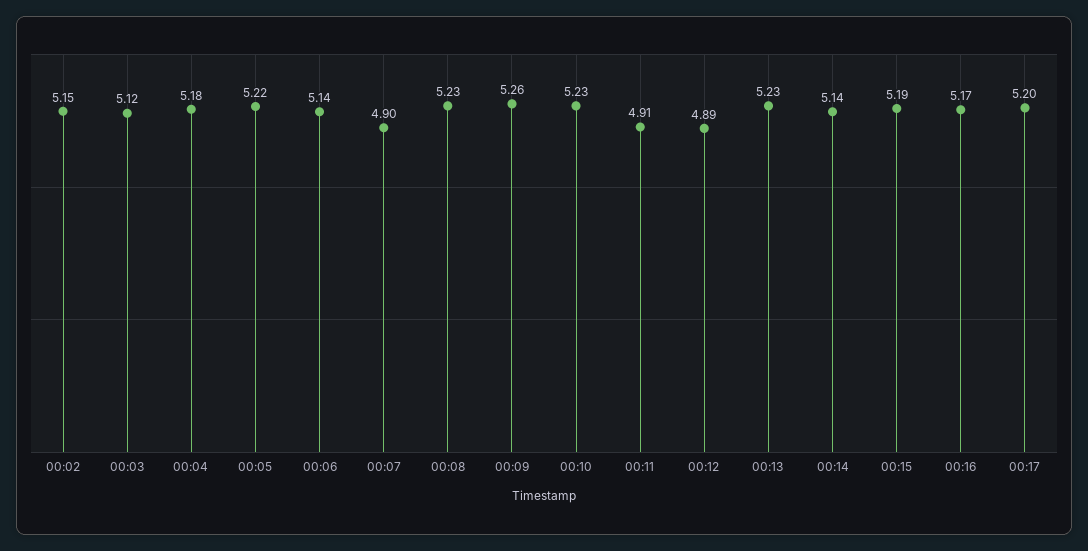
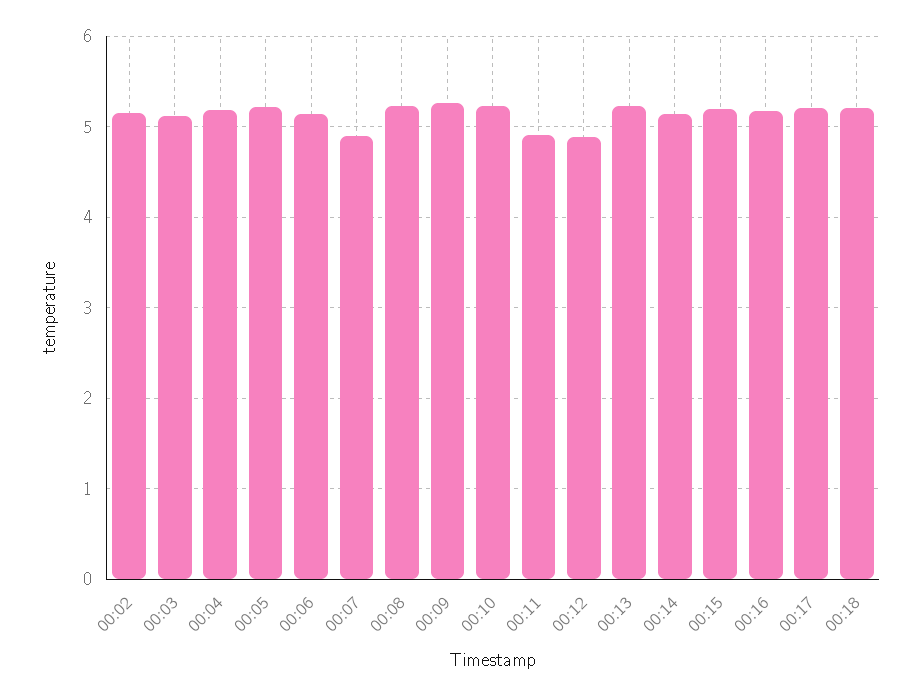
00:18: none -> 5.2

